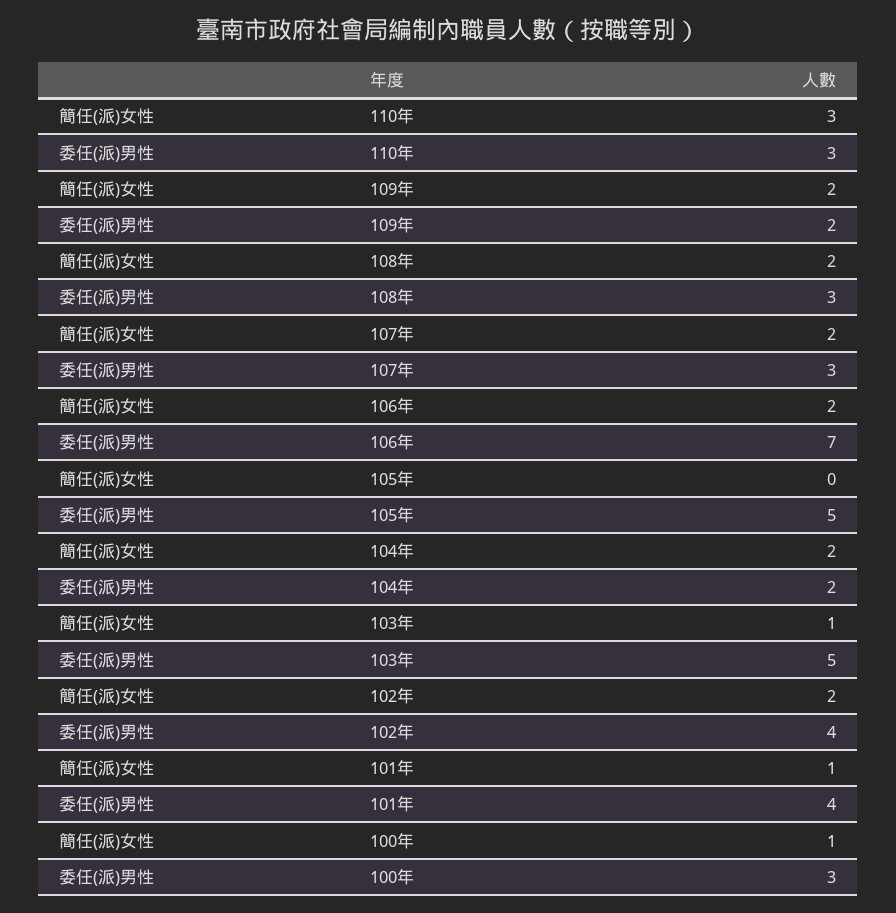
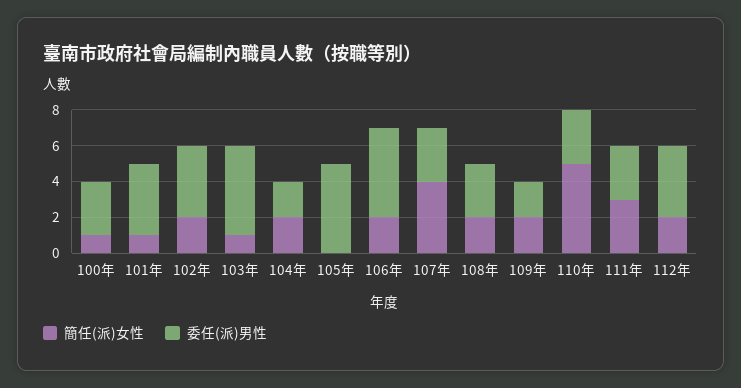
簡任(派)女性, 110年: 3 -> 5
簡任(派)女性, 107年: 2 -> 4
委任(派)男性, 106年: 7 -> 5
簡任(派)女性, 111年: none -> 3
委任(派)男性, 111年: none -> 3
簡任(派)女性, 112年: none -> 2
委任(派)男性, 112年: none -> 4

